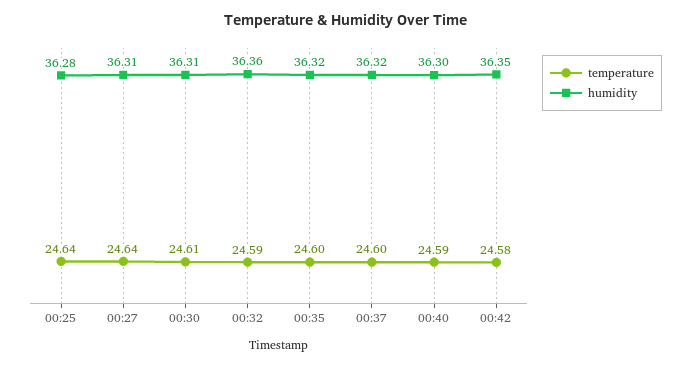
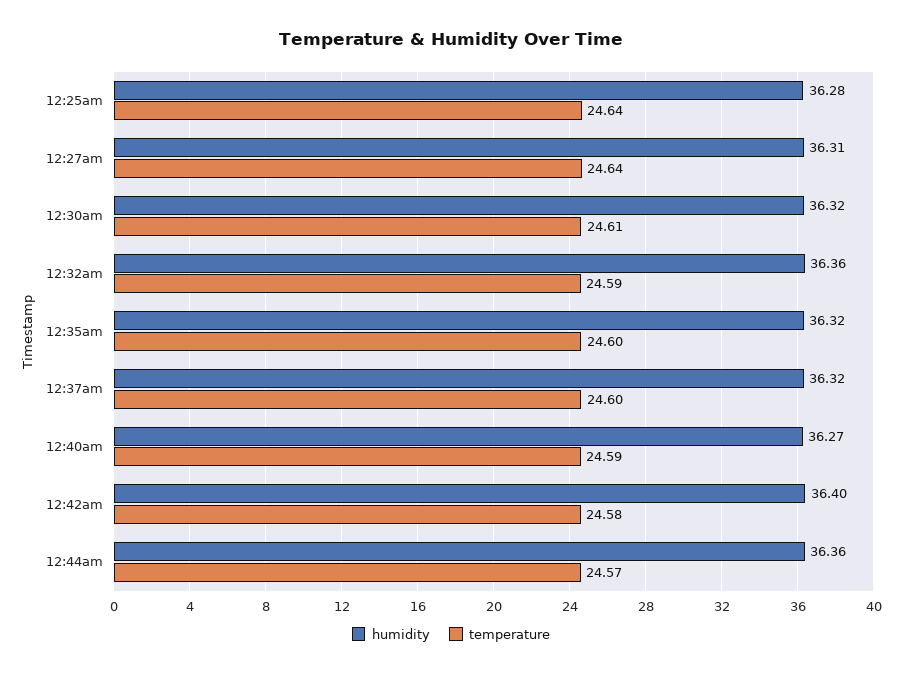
humidity, 00:30: 36.31 -> 36.32
humidity, 00:40: 36.3 -> 36.27
humidity, 00:42: 36.35 -> 36.4
humidity, 12:44am: none -> 36.36
temperature, 12:44am: none -> 24.57

